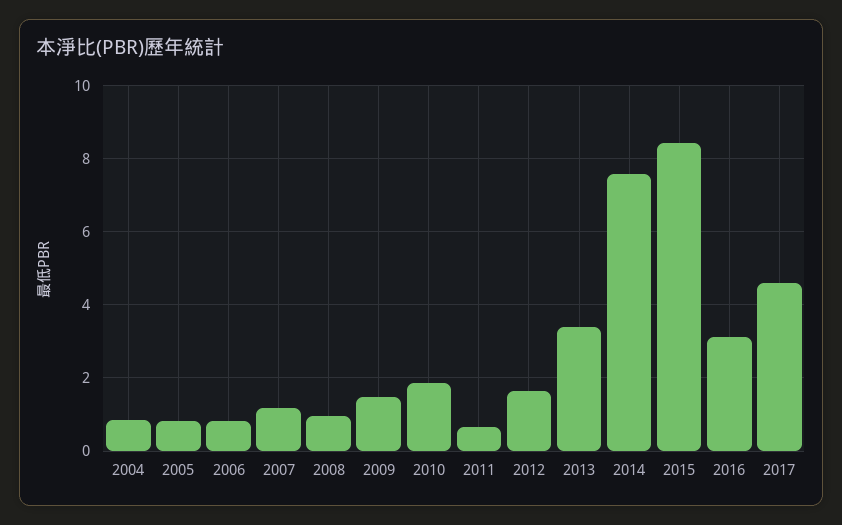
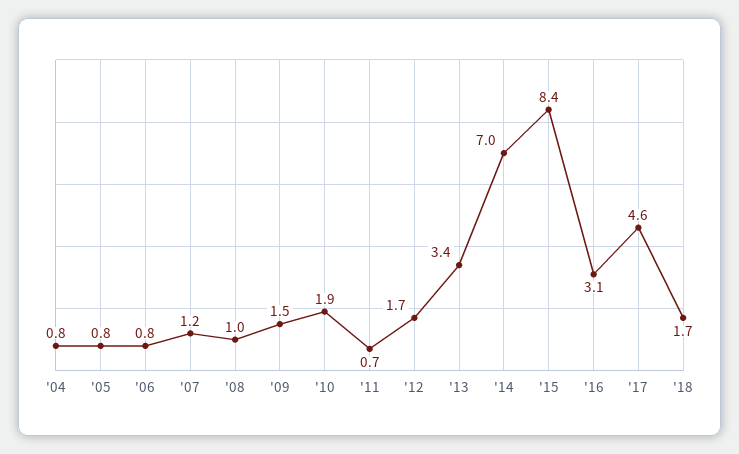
2014: 7.6 -> 7
'18: none -> 1.7

